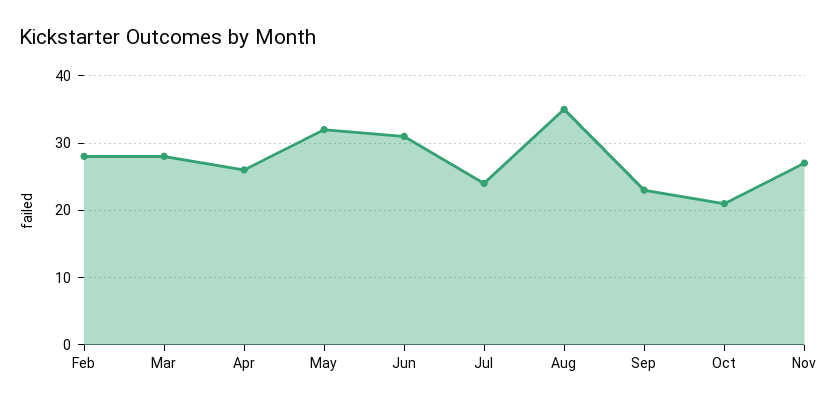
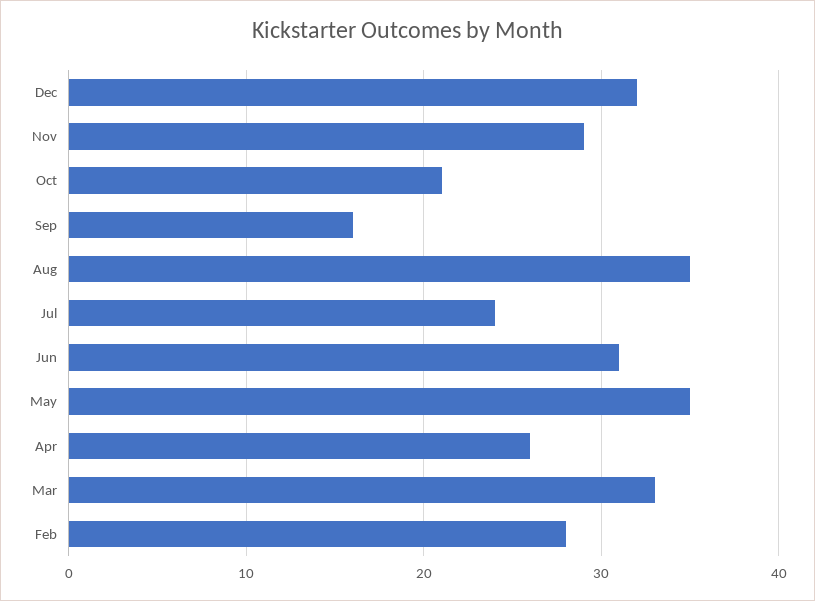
Mar: 28 -> 33
May: 32 -> 35
Sep: 23 -> 16
Nov: 27 -> 29
Dec: none -> 32

